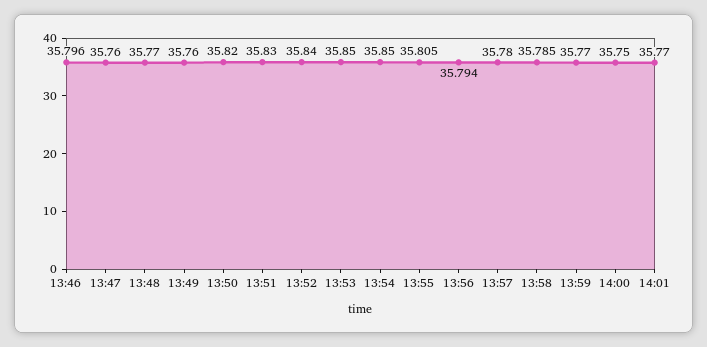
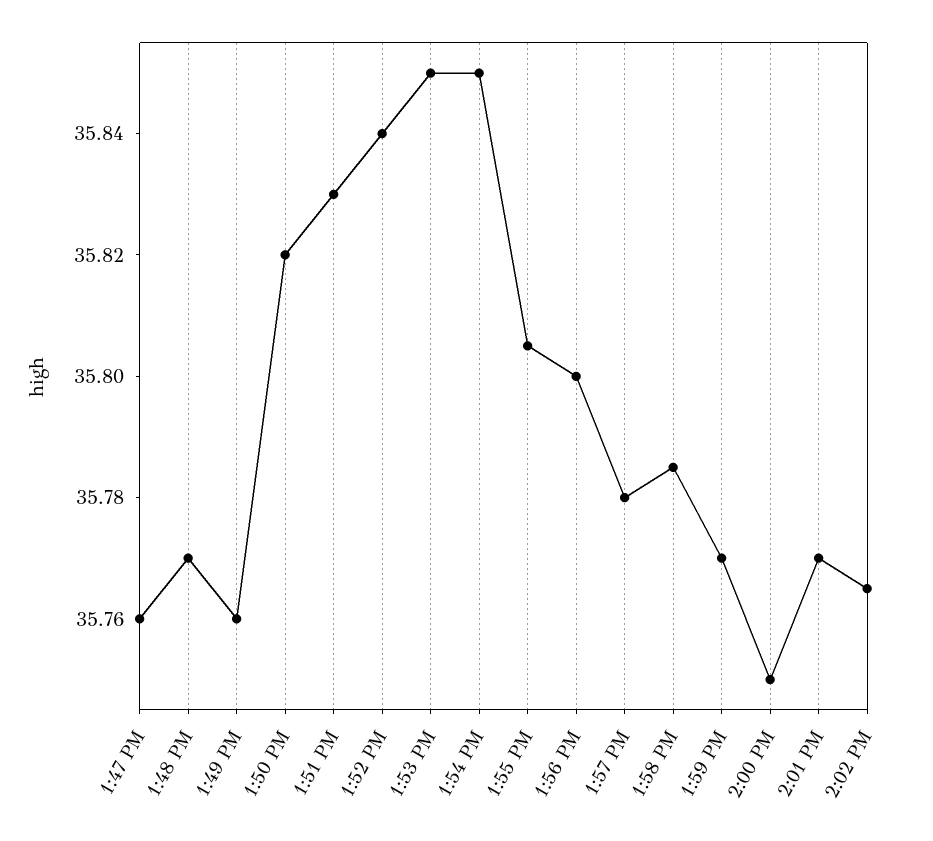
13:46: 35.796 -> none
13:56: 35.794 -> 35.8
2:02 PM: none -> 35.765

